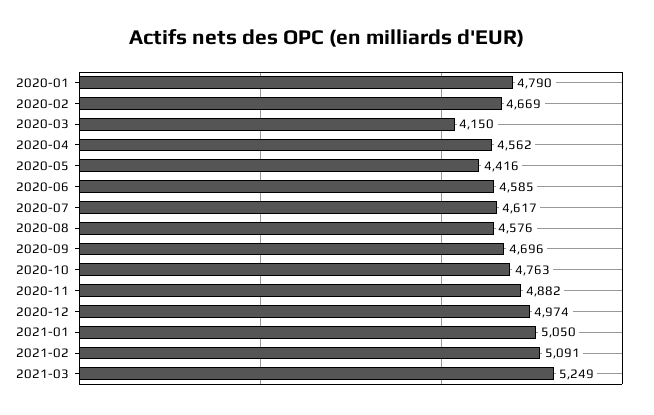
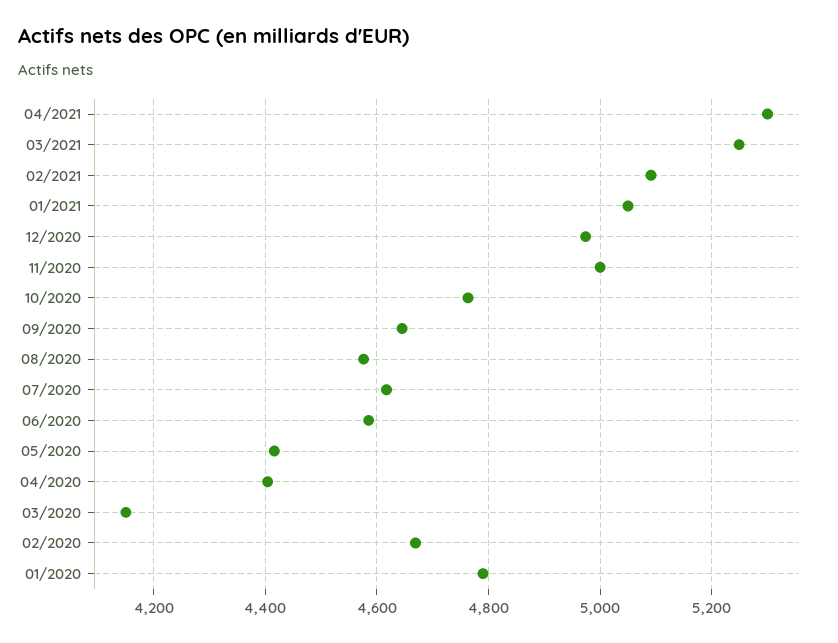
2020-04: 4562 -> 4400
2020-09: 4696 -> 4640
2020-11: 4882 -> 5000
04/2021: none -> 5300

